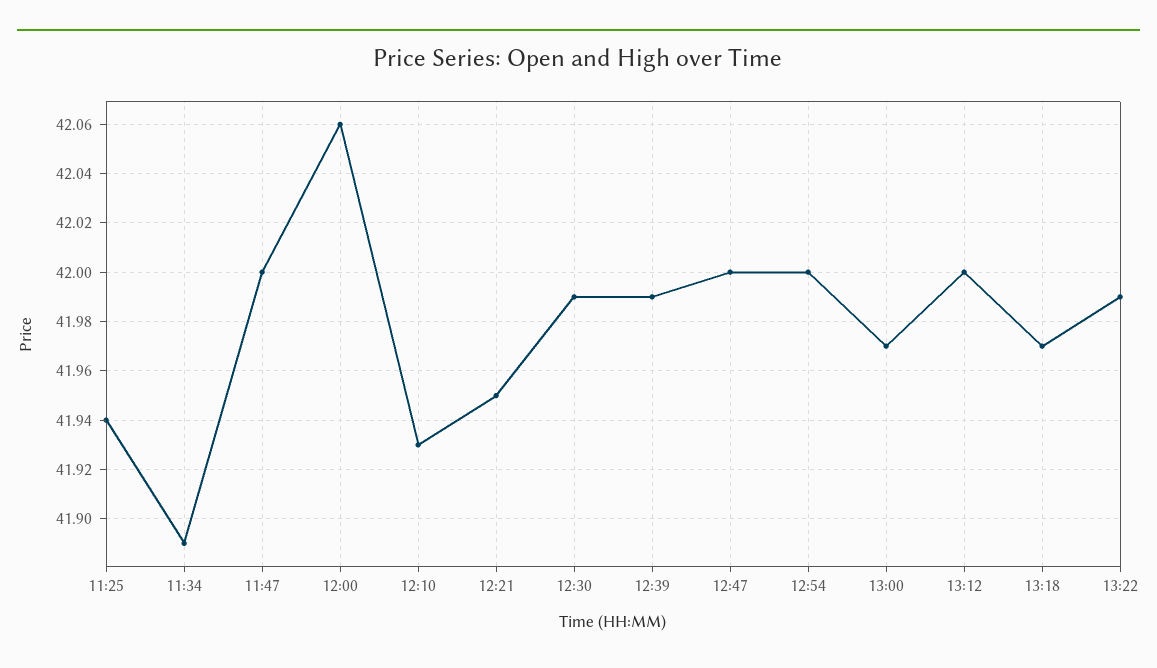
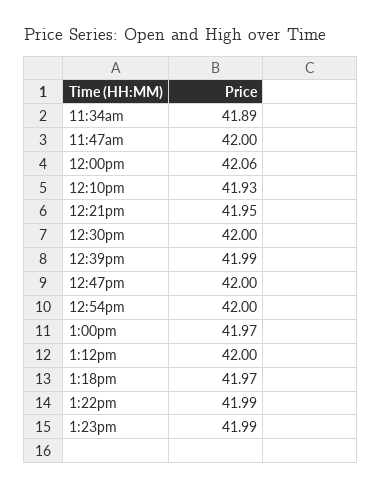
11:25: 41.94 -> none
12:30: 41.99 -> 42
1:23pm: none -> 41.99

